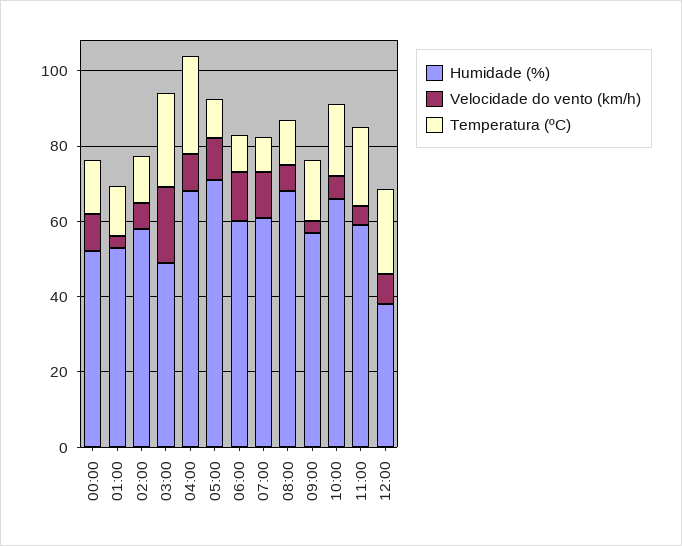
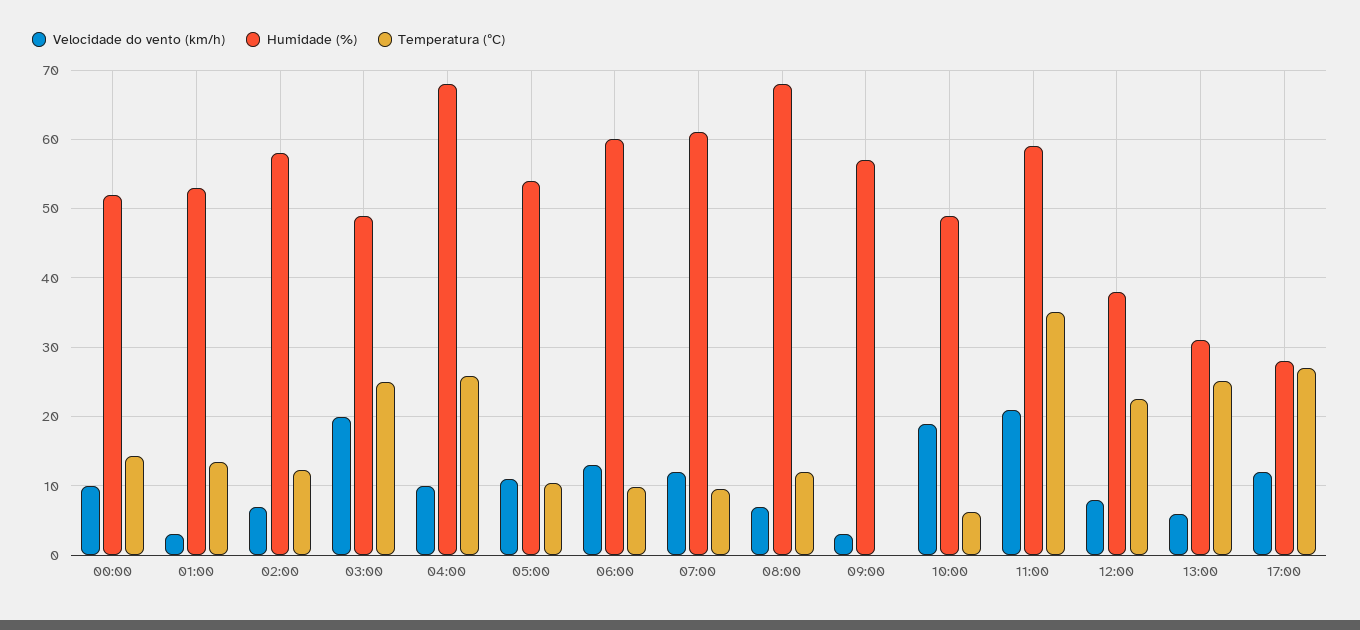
Humidade (%), 05:00: 70 -> 54
Temperatura (ºC), 09:00: 15 -> 0
Humidade (%), 10:00: 65 -> 49
Velocidade do vento (km/h), 10:00: 5 -> 19
Temperatura (ºC), 10:00: 20 -> 6
Velocidade do vento (km/h), 11:00: 5 -> 21
Temperatura (ºC), 11:00: 20 -> 35
Velocidade do vento (km/h), 13:00: none -> 6
Humidade (%), 13:00: none -> 31
Temperatura (ºC), 13:00: none -> 25
Velocidade do vento (km/h), 17:00: none -> 12
Humidade (%), 17:00: none -> 28
Temperatura (ºC), 17:00: none -> 27

